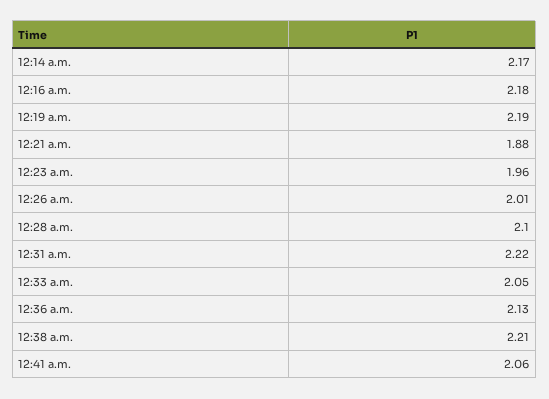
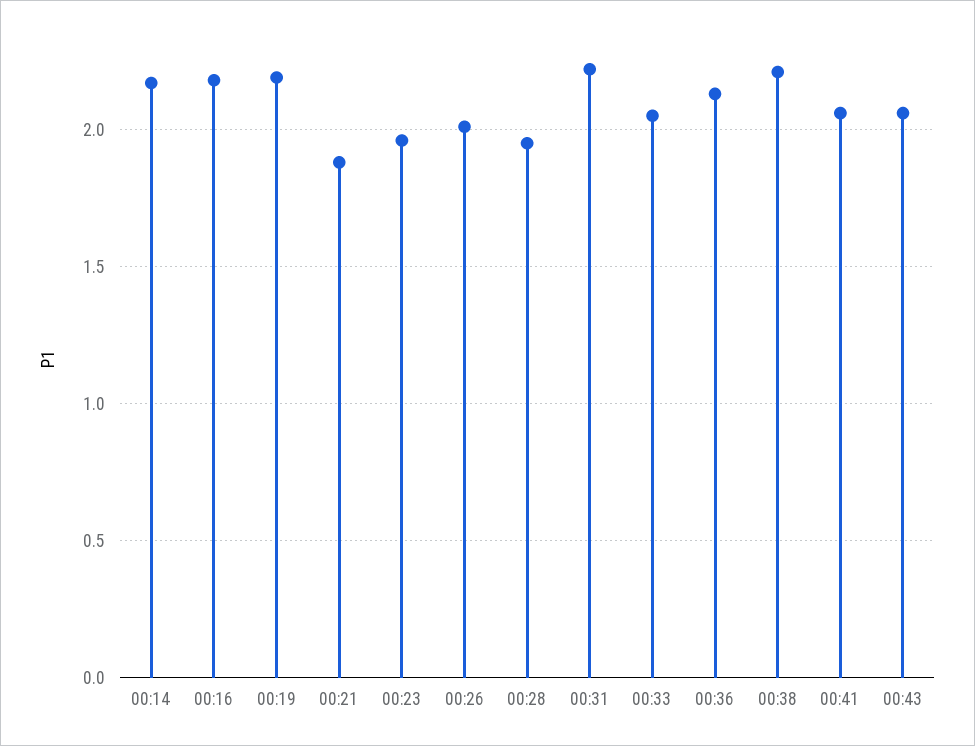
12:28 a.m.: 2.1 -> 1.95
00:43: none -> 2.05

